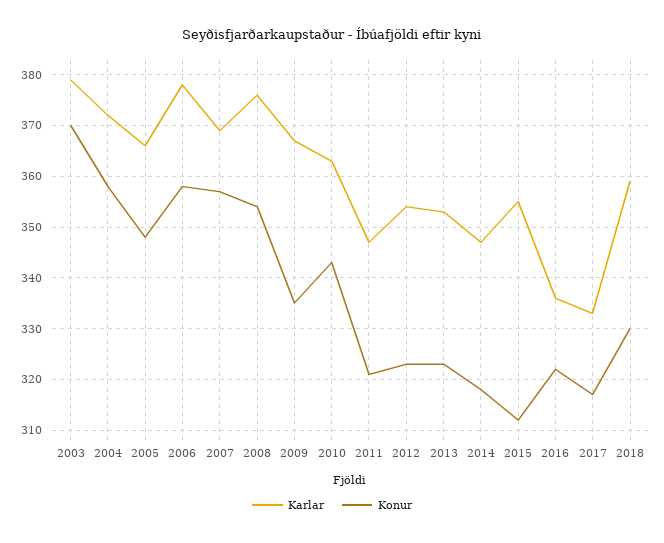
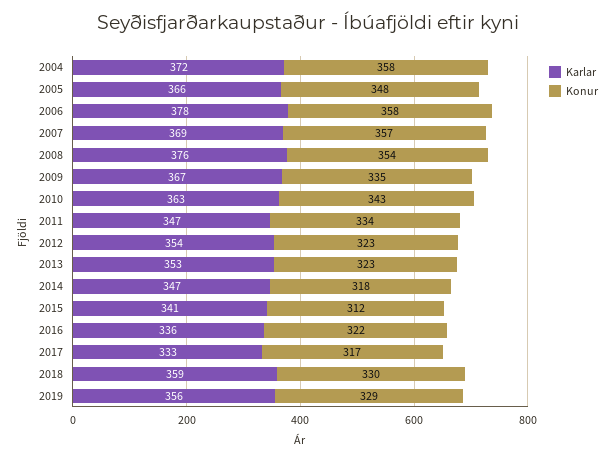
Karlar, 2003: 380 -> none
Konur, 2003: 370 -> none
Konur, 2011: 320 -> 334
Karlar, 2015: 355 -> 341
Karlar, 2019: none -> 356
Konur, 2019: none -> 329

